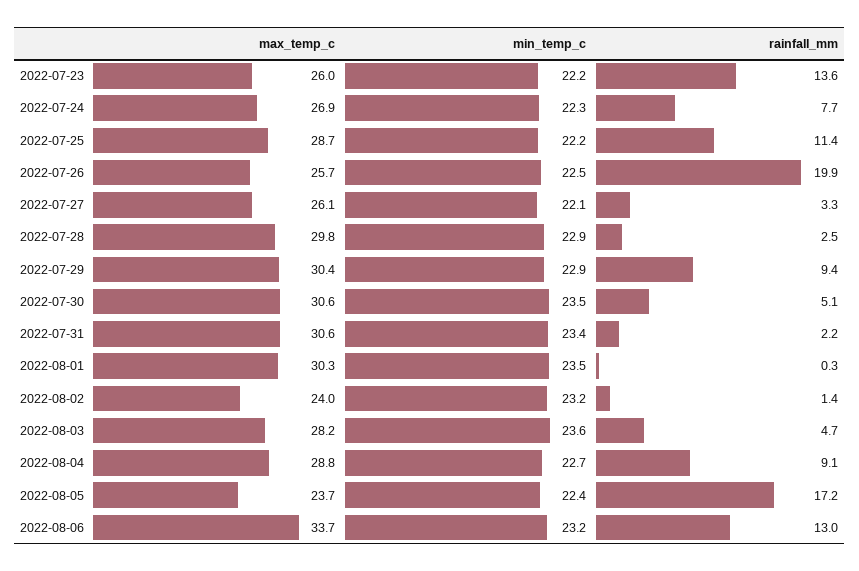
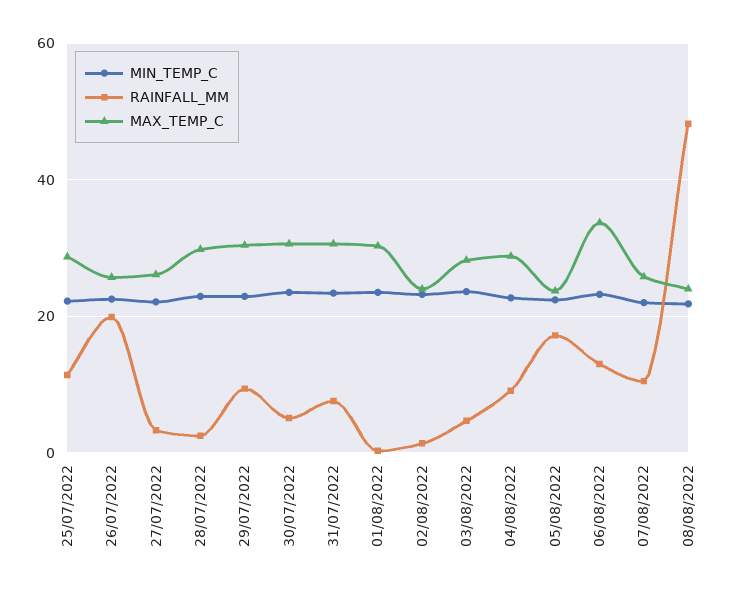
max_temp_c, 2022-07-23: 26 -> none
min_temp_c, 2022-07-23: 22.2 -> none
rainfall_mm, 2022-07-23: 13.6 -> none
max_temp_c, 2022-07-24: 26.9 -> none
min_temp_c, 2022-07-24: 22.3 -> none
rainfall_mm, 2022-07-24: 7.7 -> none
rainfall_mm, 2022-07-31: 2.2 -> 8
min_temp_c, 07/08/2022: none -> 22
rainfall_mm, 07/08/2022: none -> 10
max_temp_c, 07/08/2022: none -> 26
min_temp_c, 08/08/2022: none -> 22
rainfall_mm, 08/08/2022: none -> 48
max_temp_c, 08/08/2022: none -> 24

